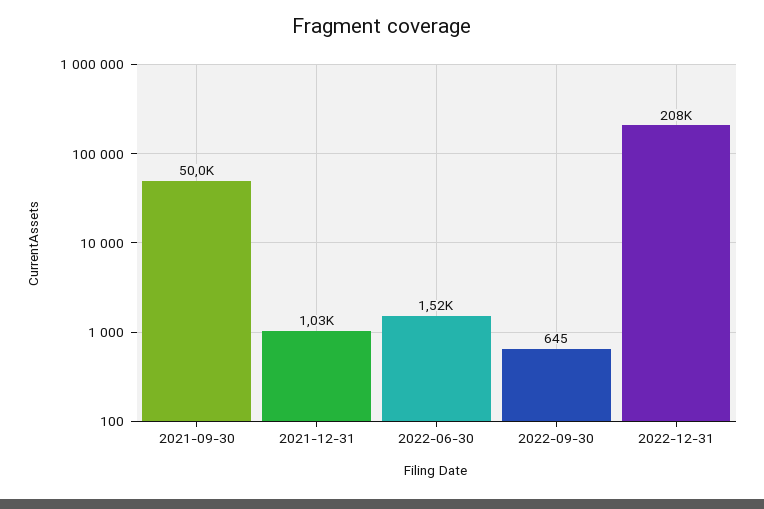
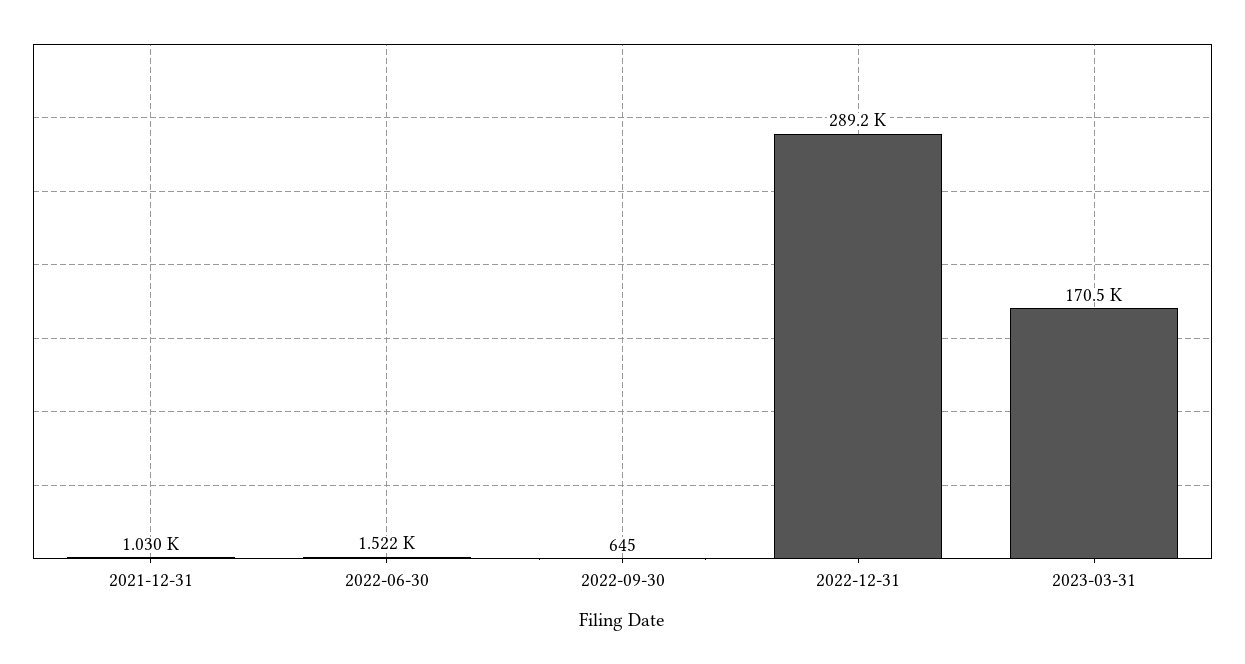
2021-09-30: 50000 -> none
2022-12-31: 208000 -> 289200
2023-03-31: none -> 170500

